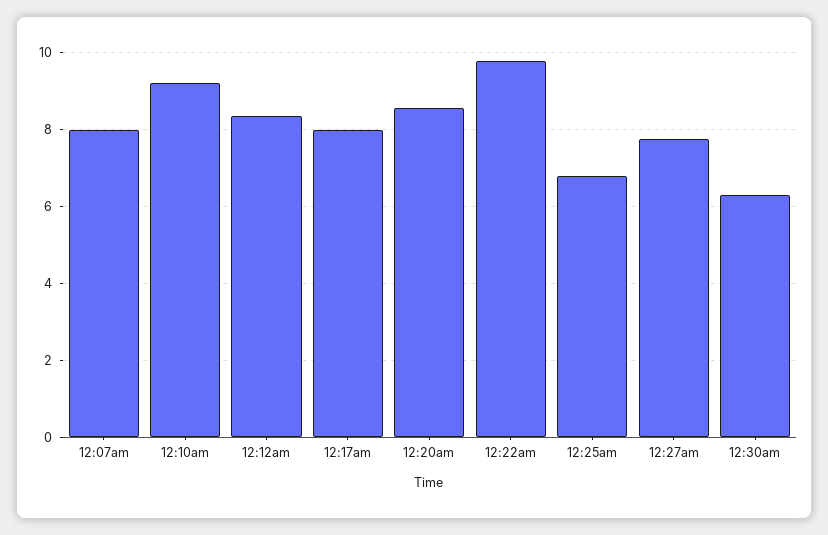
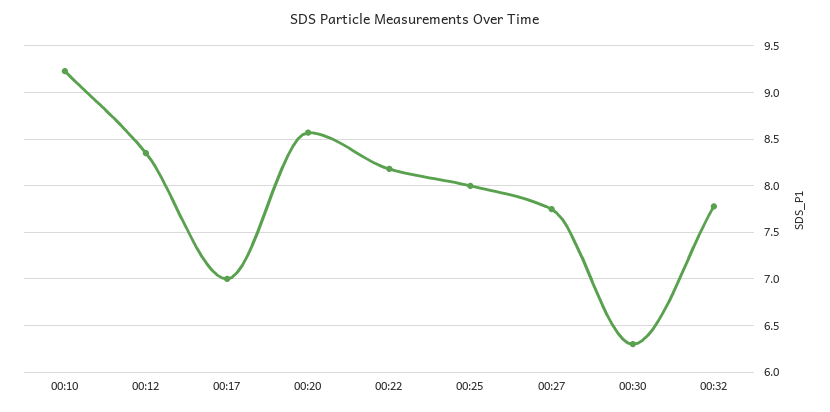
12:07am: 8 -> none
12:17am: 8 -> 7
12:22am: 9.8 -> 8.2
12:25am: 6.8 -> 8
00:32: none -> 7.8

